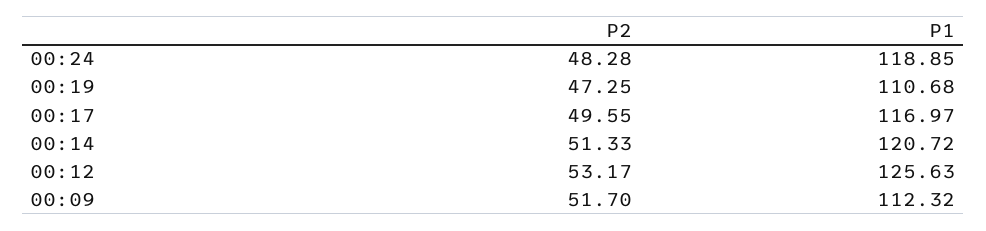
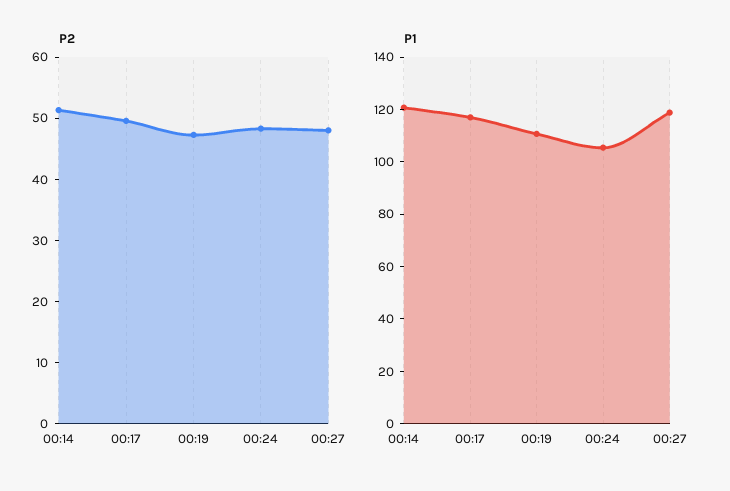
P1, 00:24: 118.85 -> 105
P2, 00:12: 53.17 -> none
P1, 00:12: 125.63 -> none
P2, 00:09: 51.7 -> none
P1, 00:09: 112.32 -> none
P2, 00:27: none -> 48
P1, 00:27: none -> 120

